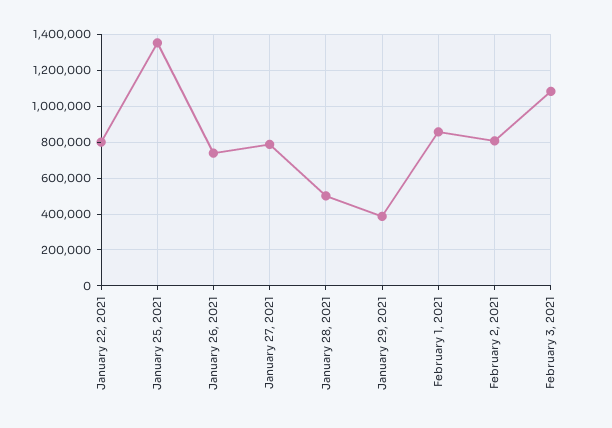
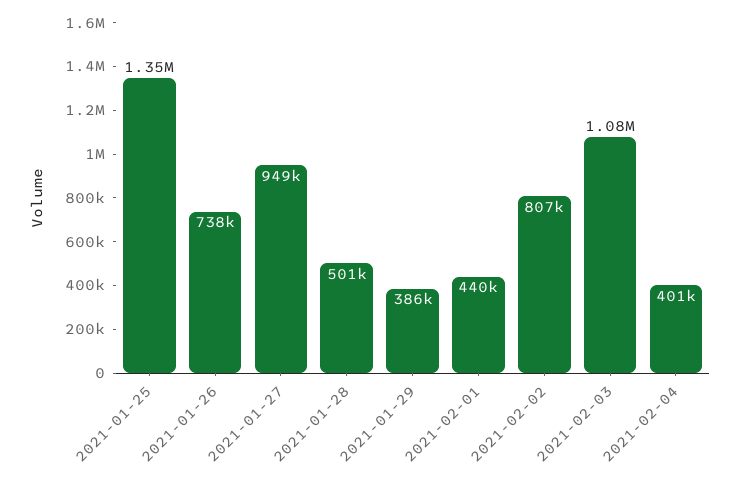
January 22, 2021: 800000 -> none
January 27, 2021: 800000 -> 949000
February 1, 2021: 850000 -> 440000
2021-02-04: none -> 401000

